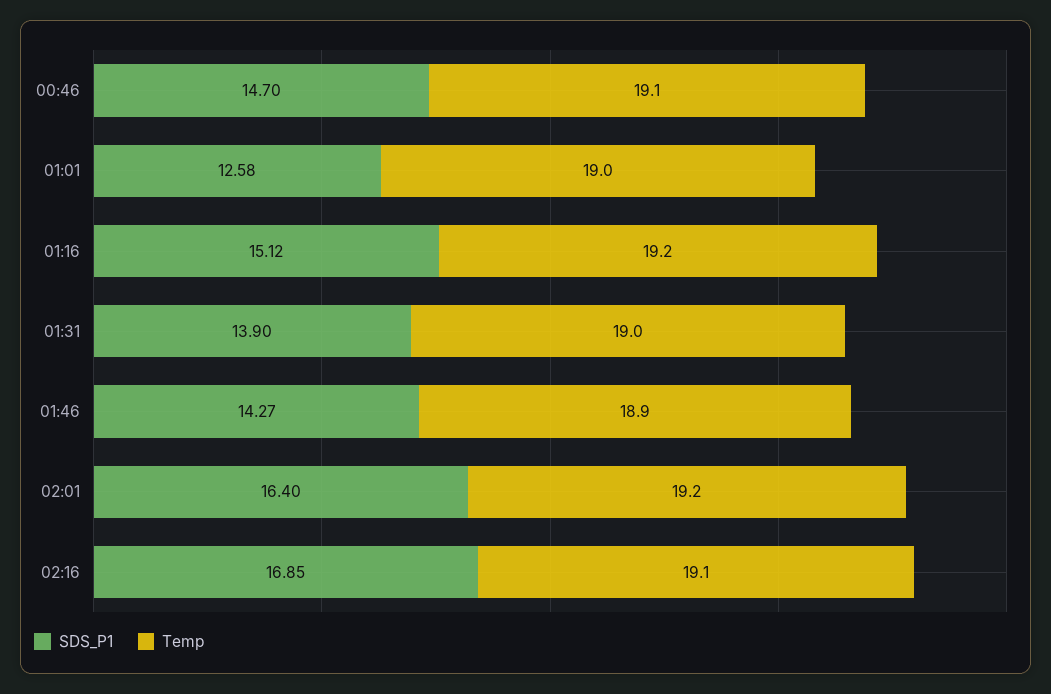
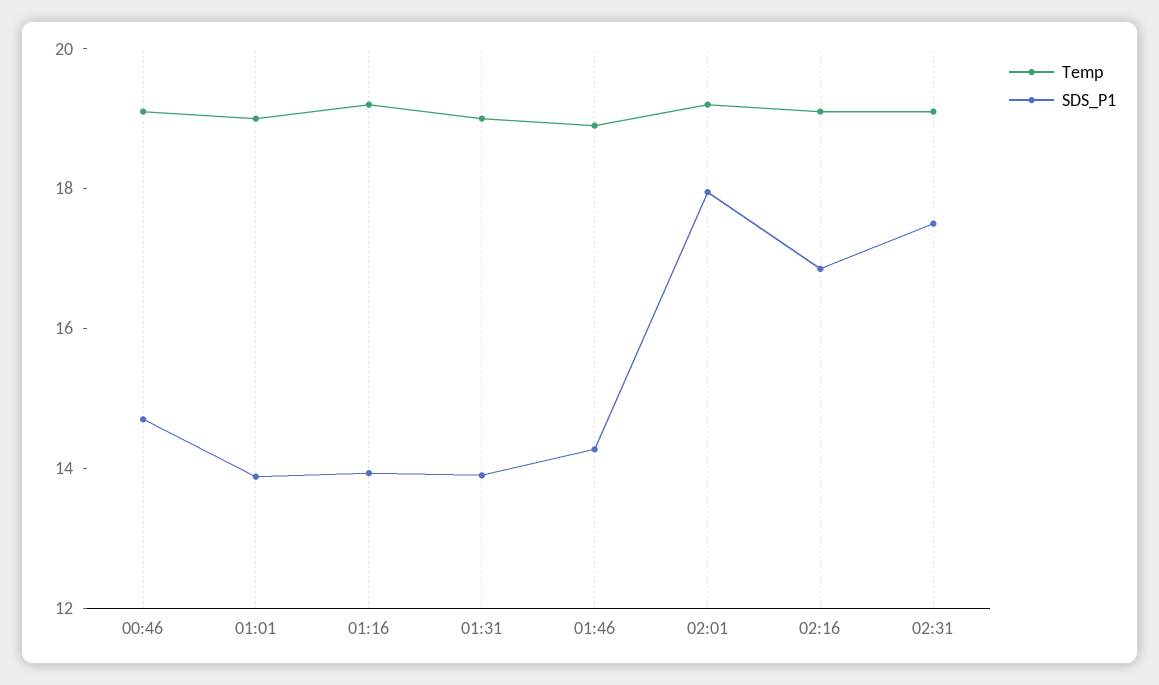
SDS_P1, 01:01: 12.58 -> 14
SDS_P1, 01:16: 15.12 -> 14
SDS_P1, 02:01: 16.4 -> 18
Temp, 02:31: none -> 19
SDS_P1, 02:31: none -> 17.5

